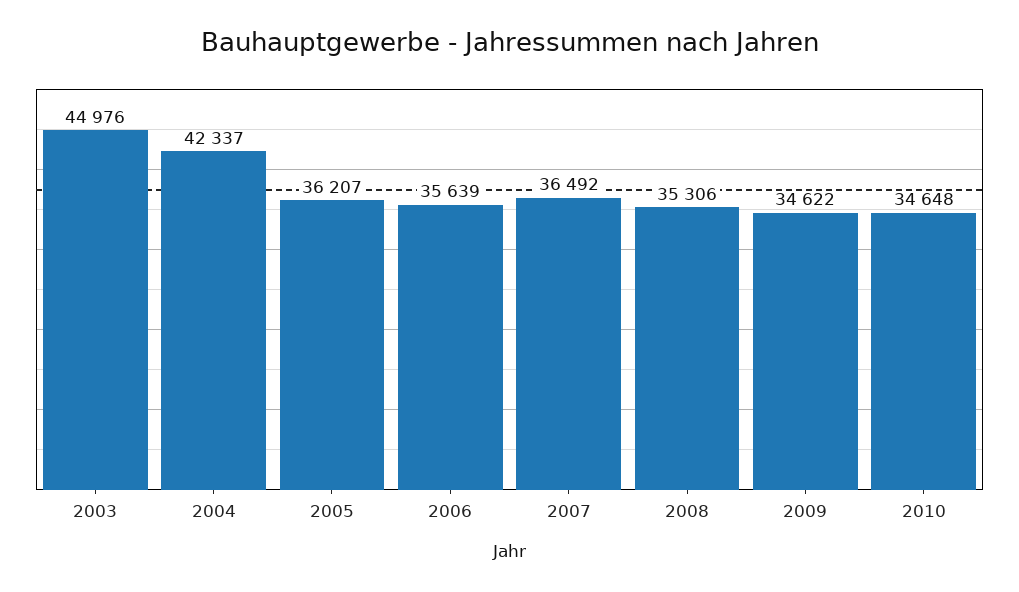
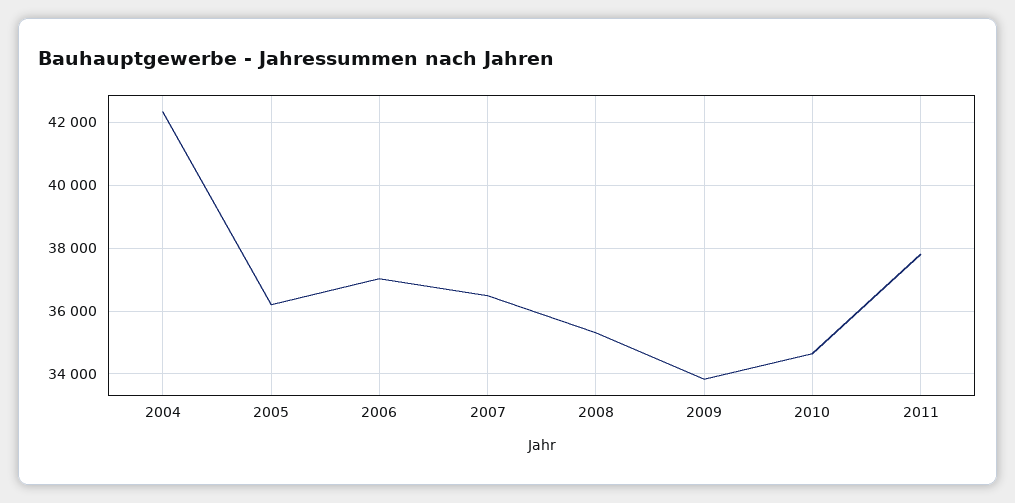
2003: 44976 -> none
2006: 35639 -> 37000
2009: 34622 -> 33800
2011: none -> 37800

